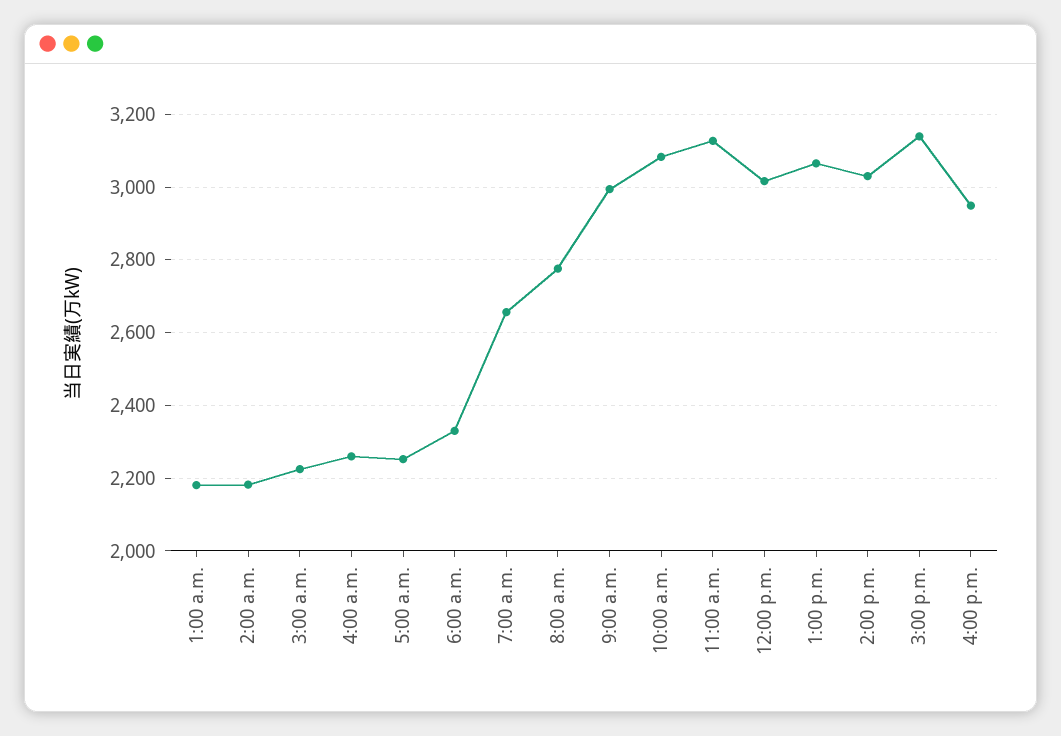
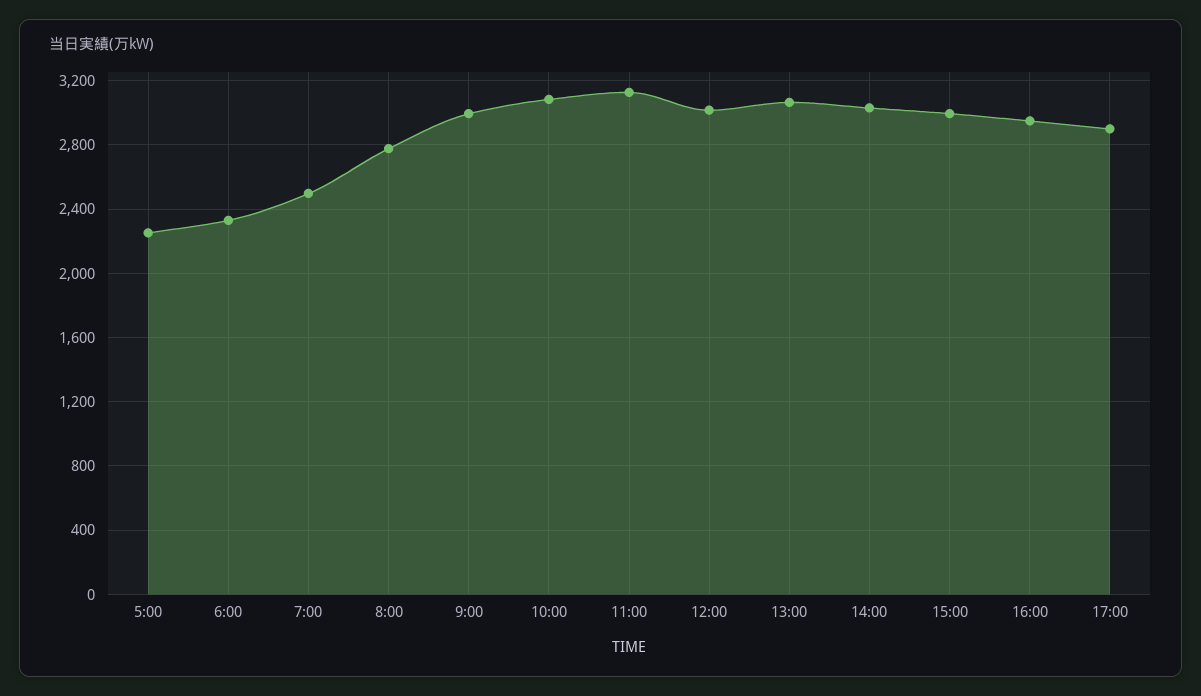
1:00 a.m.: 2180 -> none
2:00 a.m.: 2180 -> none
3:00 a.m.: 2220 -> none
4:00 a.m.: 2260 -> none
7:00 a.m.: 2660 -> 2500
3:00 p.m.: 3140 -> 3000
17:00: none -> 2900

